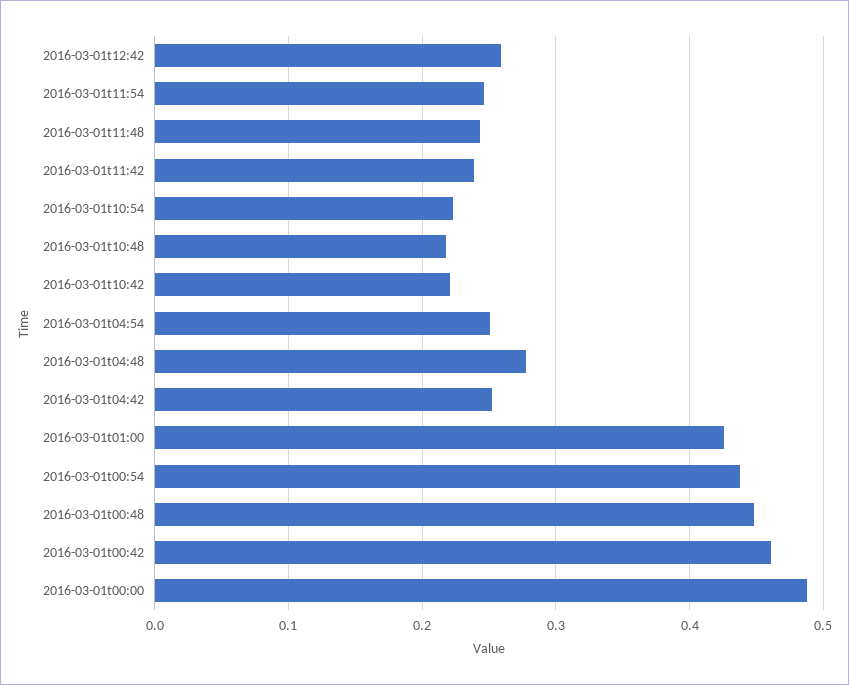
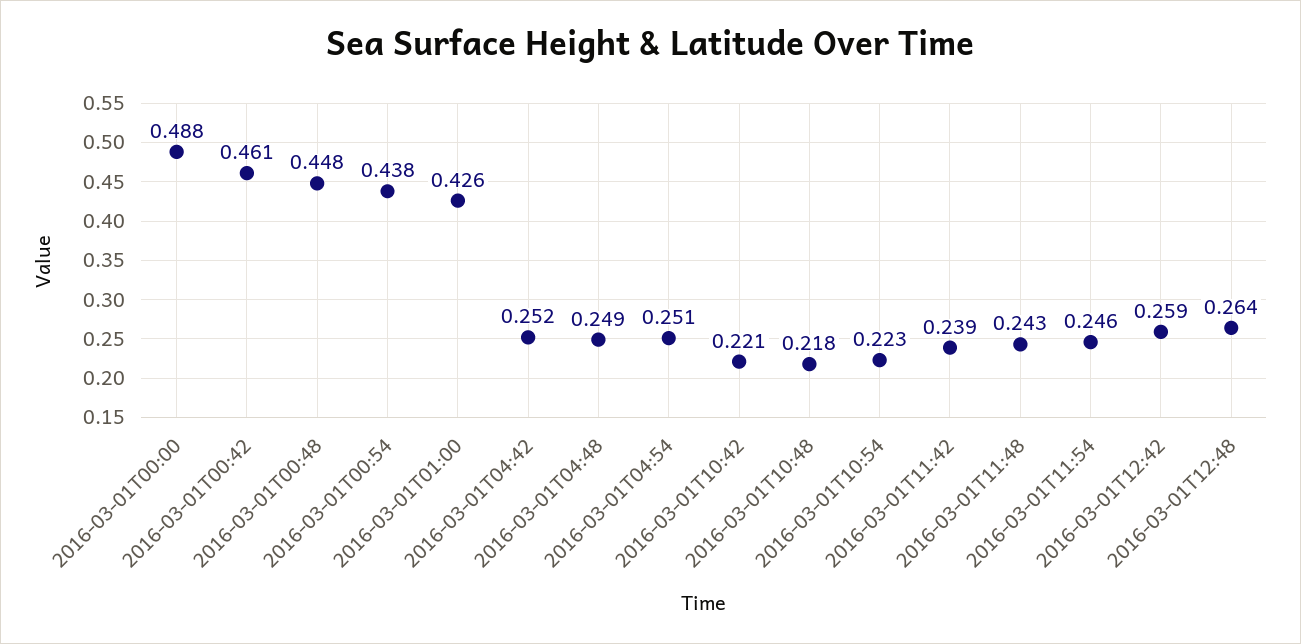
2016-03-01t04:48: 0.28 -> 0.249
2016-03-01T12:48: none -> 0.264

